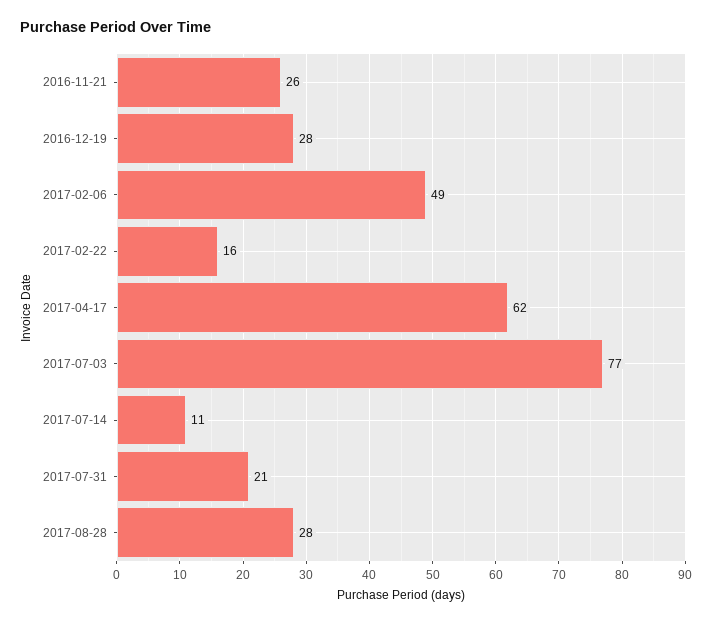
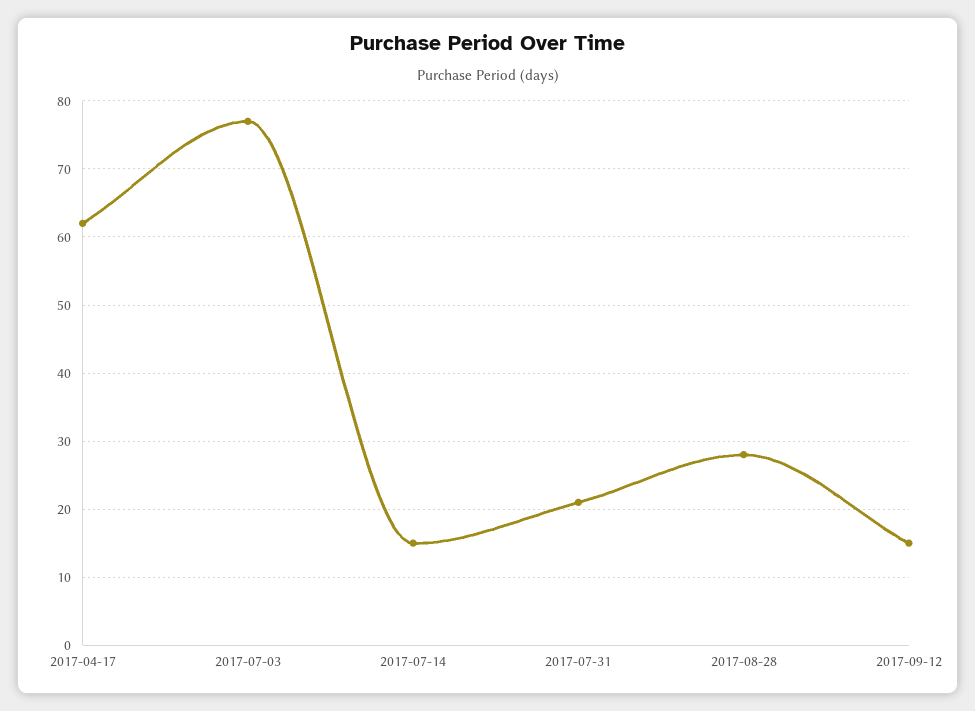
2016-11-21: 26 -> none
2016-12-19: 28 -> none
2017-02-06: 49 -> none
2017-02-22: 16 -> none
2017-07-14: 11 -> 15
2017-09-12: none -> 15

